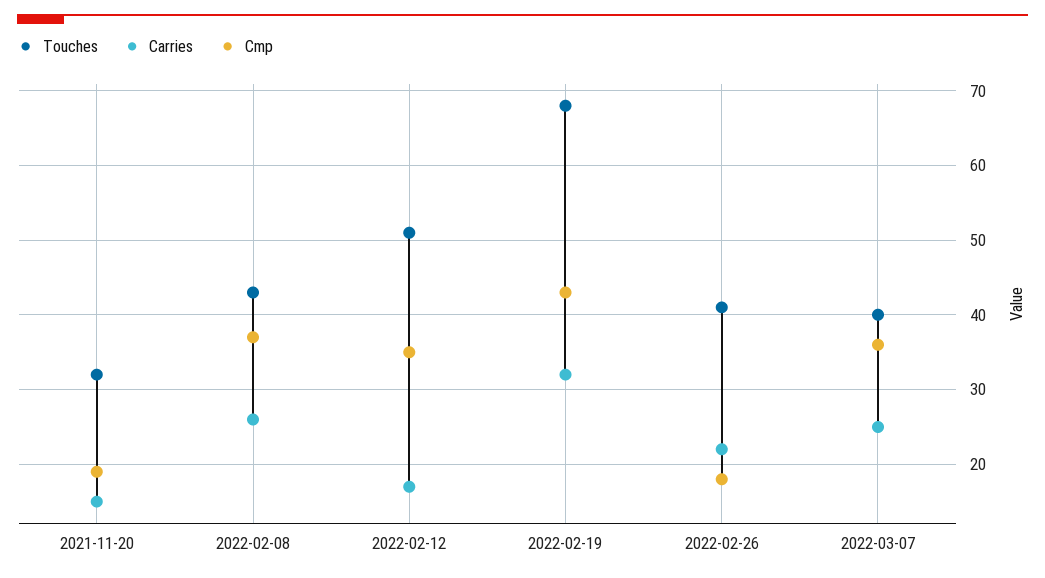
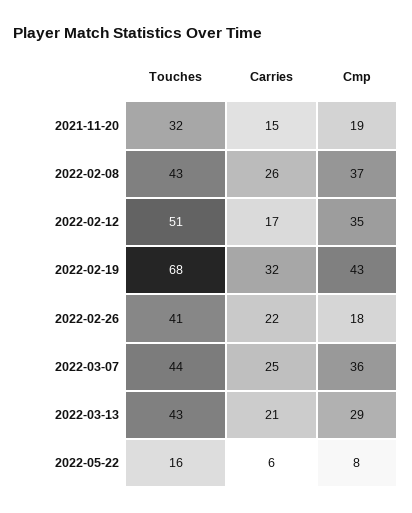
Touches, 2022-03-07: 40 -> 44
Touches, 2022-03-13: none -> 43
Carries, 2022-03-13: none -> 21
Cmp, 2022-03-13: none -> 29
Touches, 2022-05-22: none -> 16
Carries, 2022-05-22: none -> 6
Cmp, 2022-05-22: none -> 8

